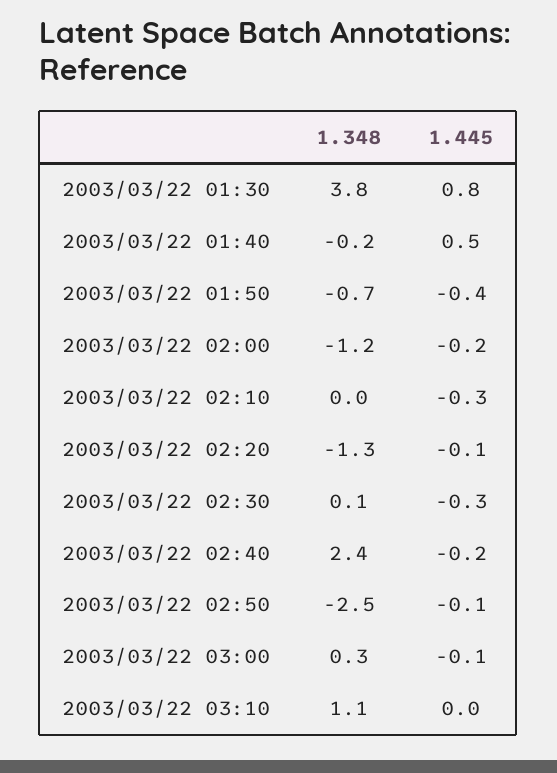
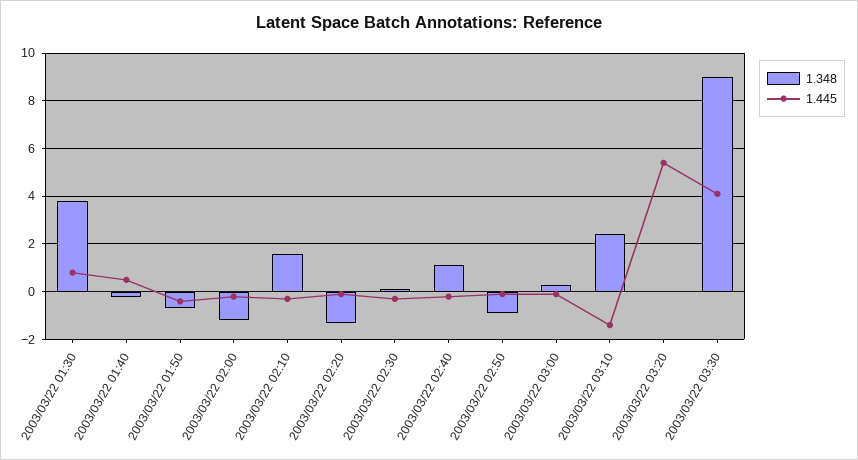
1.348, 2003/03/22 02:10: 0 -> 1.5
1.348, 2003/03/22 02:40: 2.4 -> 1
1.348, 2003/03/22 02:50: -2.5 -> -1
1.348, 2003/03/22 03:10: 1.1 -> 2.5
1.445, 2003/03/22 03:10: 0 -> -1.5
1.348, 2003/03/22 03:20: none -> 0
1.445, 2003/03/22 03:20: none -> 5.5
1.348, 2003/03/22 03:30: none -> 9
1.445, 2003/03/22 03:30: none -> 4

